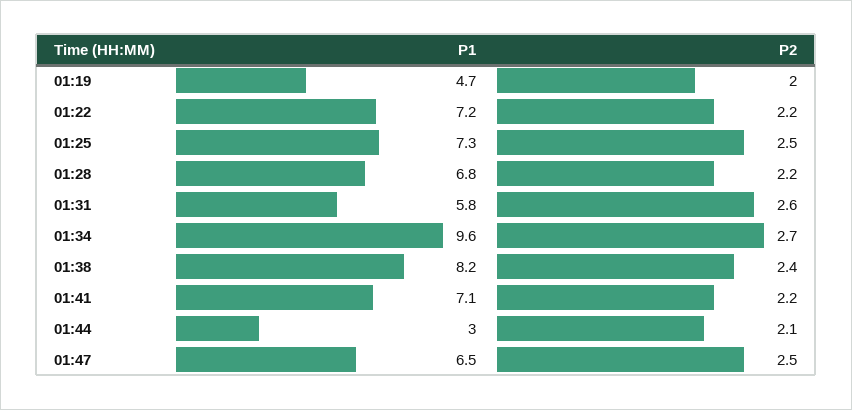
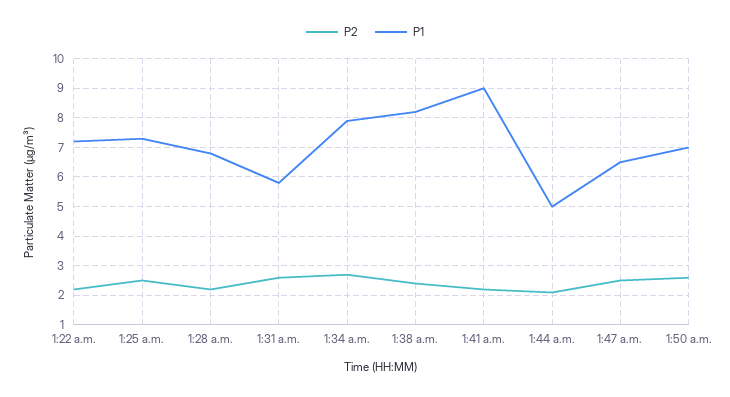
P1, 01:19: 4.7 -> none
P2, 01:19: 2 -> none
P1, 01:34: 9.6 -> 8
P1, 01:41: 7.1 -> 9
P1, 01:44: 3 -> 5
P2, 1:50 a.m.: none -> 2.5
P1, 1:50 a.m.: none -> 7

